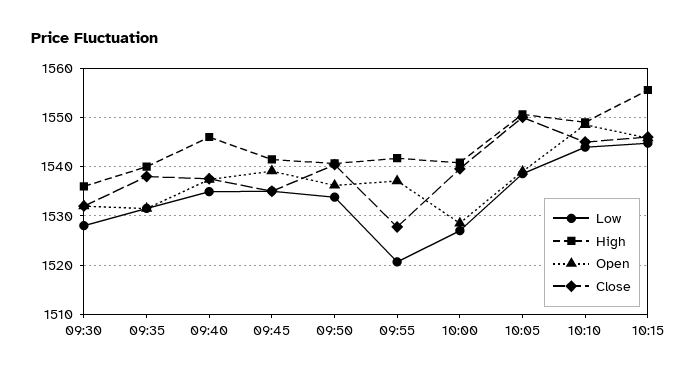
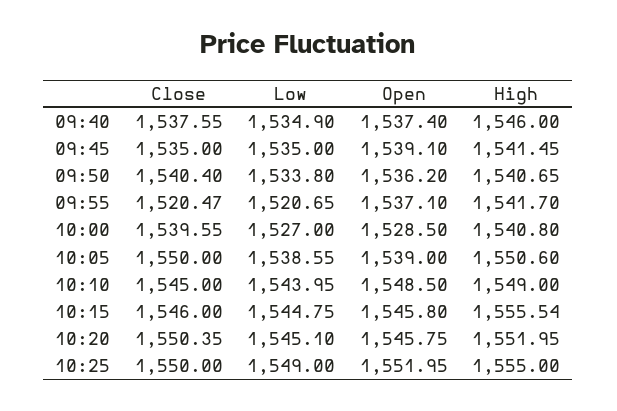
Low, 09:30: 1528 -> none
High, 09:30: 1536 -> none
Open, 09:30: 1532 -> none
Close, 09:30: 1532 -> none
Low, 09:35: 1532 -> none
High, 09:35: 1540 -> none
Open, 09:35: 1532 -> none
Close, 09:35: 1538 -> none
Close, 09:55: 1528 -> 1520.47
Close, 10:20: none -> 1550.35
Low, 10:20: none -> 1545.1
Open, 10:20: none -> 1545.75
High, 10:20: none -> 1551.95
Close, 10:25: none -> 1550
Low, 10:25: none -> 1549
Open, 10:25: none -> 1551.95
High, 10:25: none -> 1555

